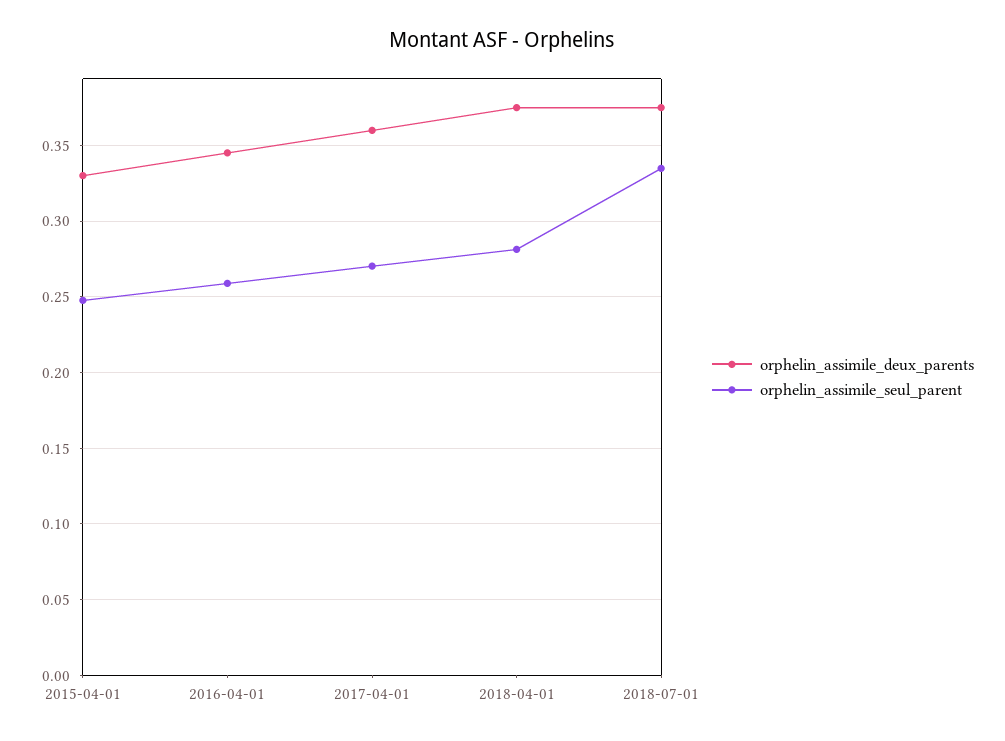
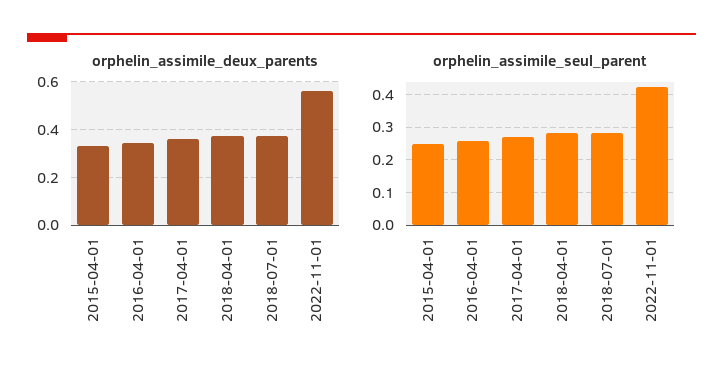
orphelin_assimile_seul_parent, 2018-07-01: 0.335 -> 0.28
orphelin_assimile_deux_parents, 2022-11-01: none -> 0.55
orphelin_assimile_seul_parent, 2022-11-01: none -> 0.42

